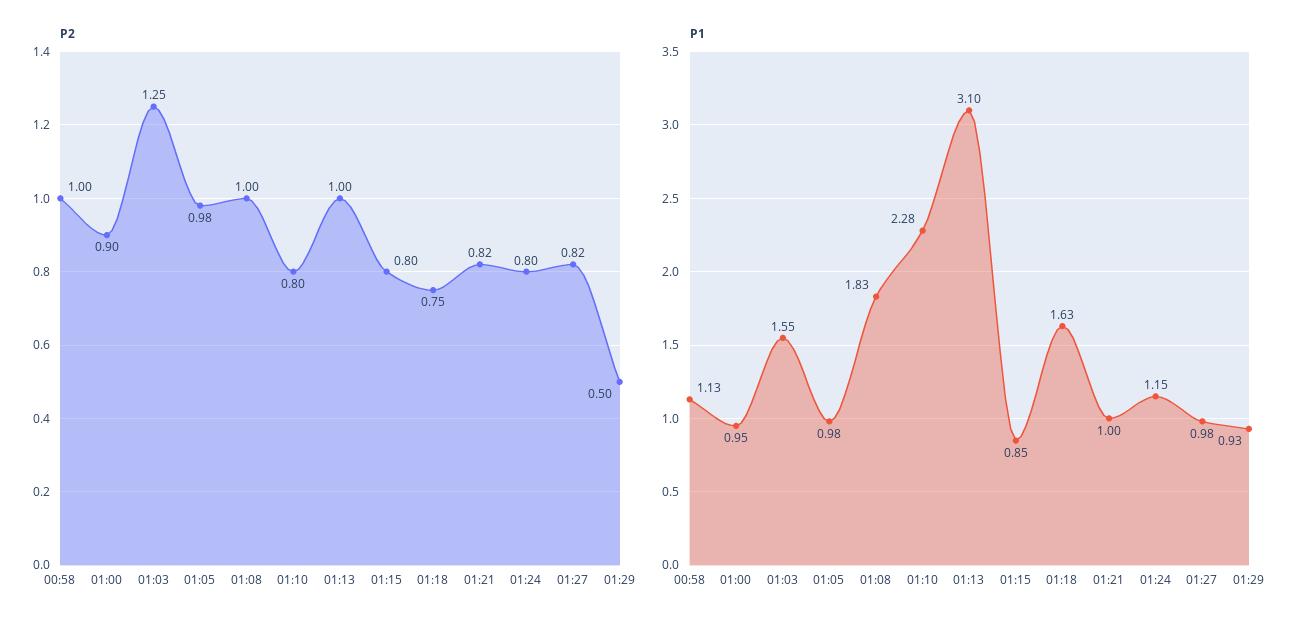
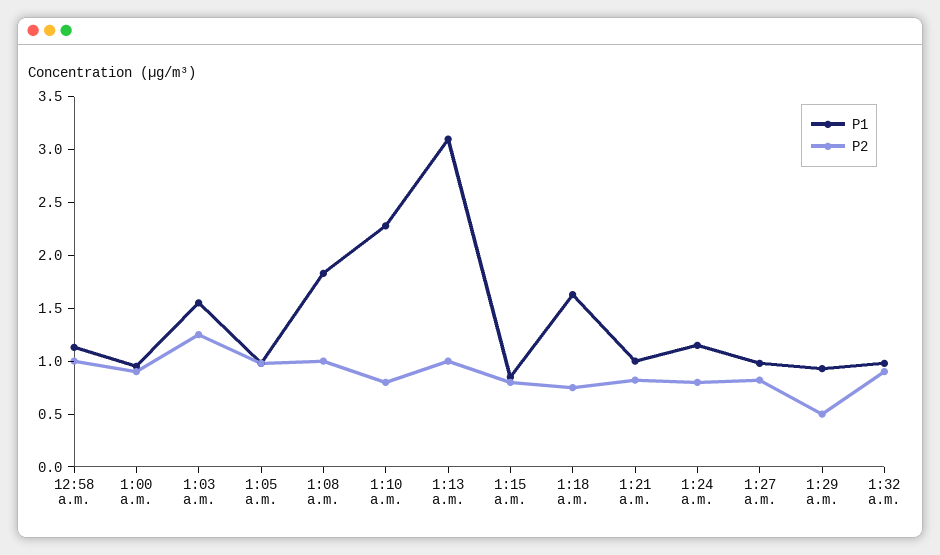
P1, 1:32 a.m.: none -> 1
P2, 1:32 a.m.: none -> 0.9

